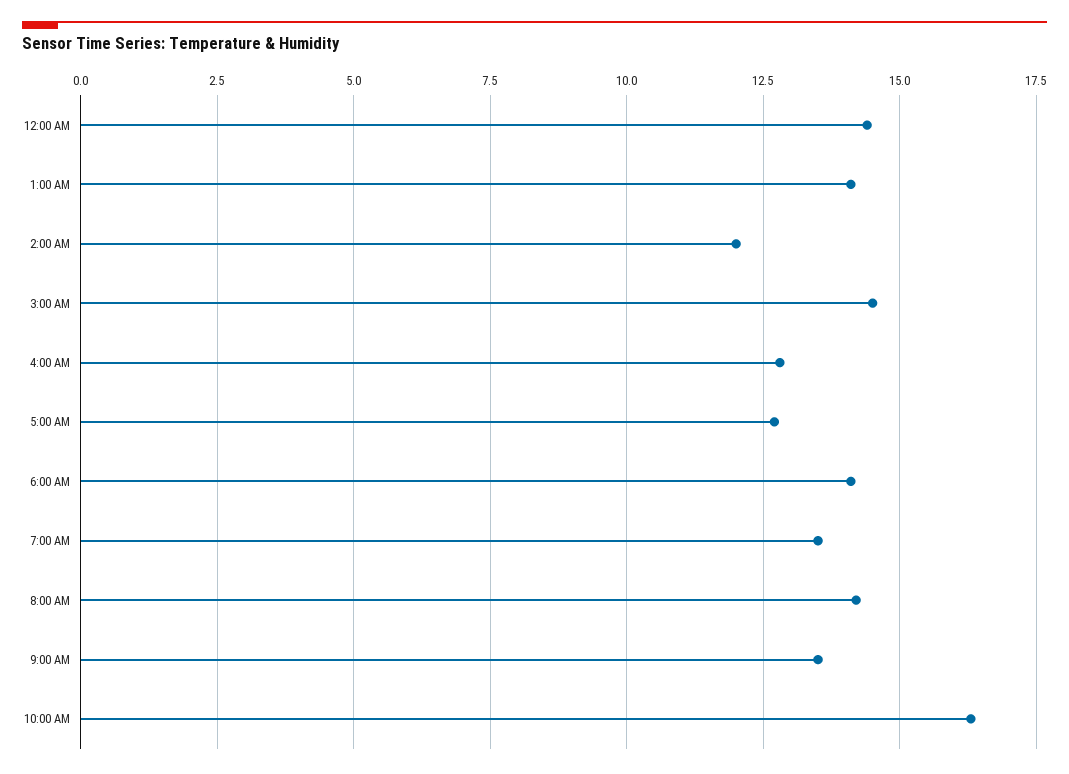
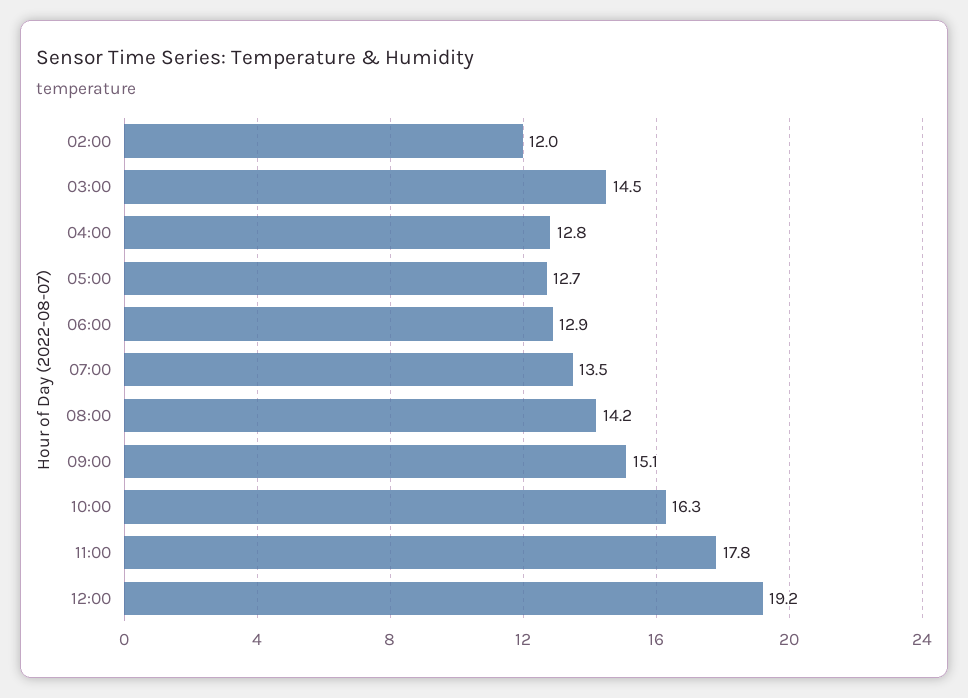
12:00 AM: 14.5 -> none
1:00 AM: 14 -> none
6:00 AM: 14 -> 12.9
9:00 AM: 13.5 -> 15.1
11:00: none -> 17.8
12:00: none -> 19.2

